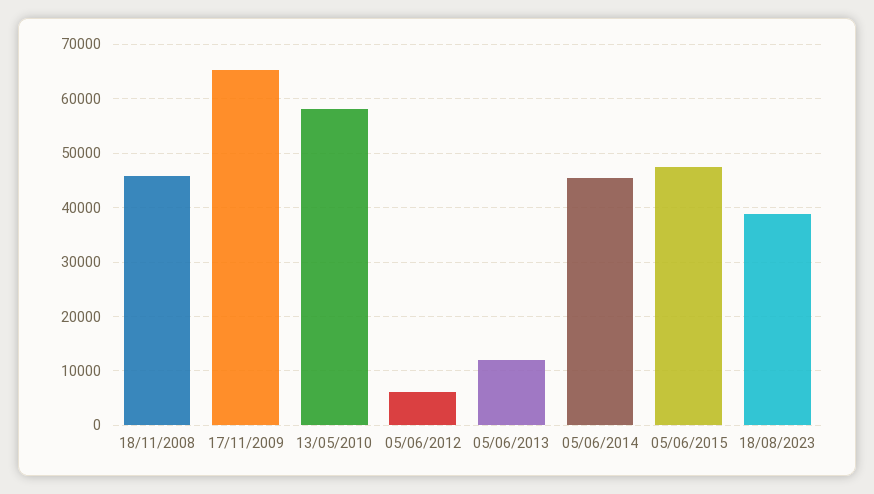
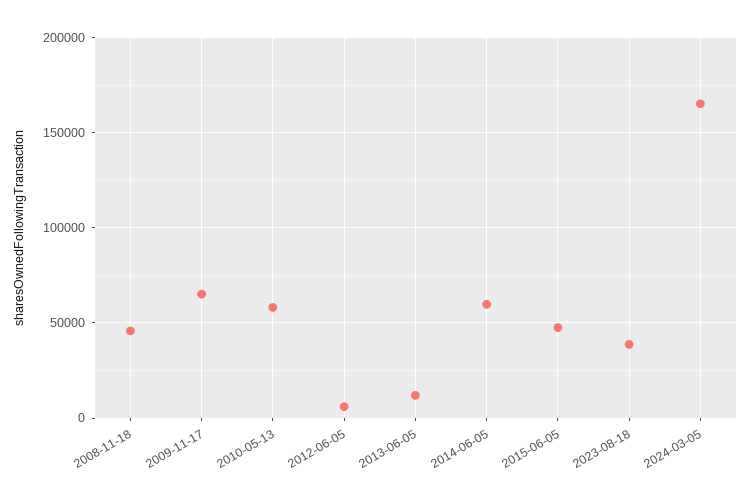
05/06/2014: 46000 -> 60000
2024-03-05: none -> 165000

